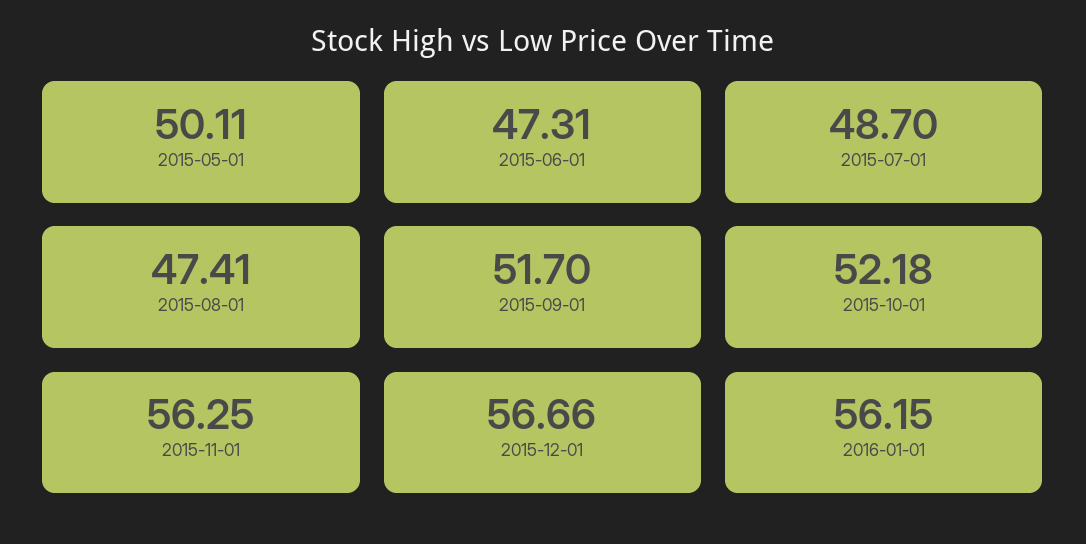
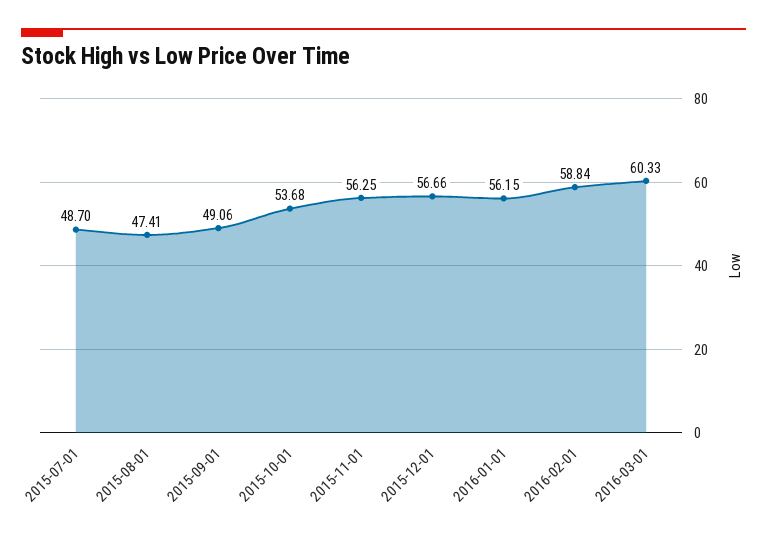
2015-05-01: 50.11 -> none
2015-06-01: 47.31 -> none
2015-09-01: 51.7 -> 49.06
2015-10-01: 52.18 -> 53.68
2016-02-01: none -> 58.84
2016-03-01: none -> 60.33

